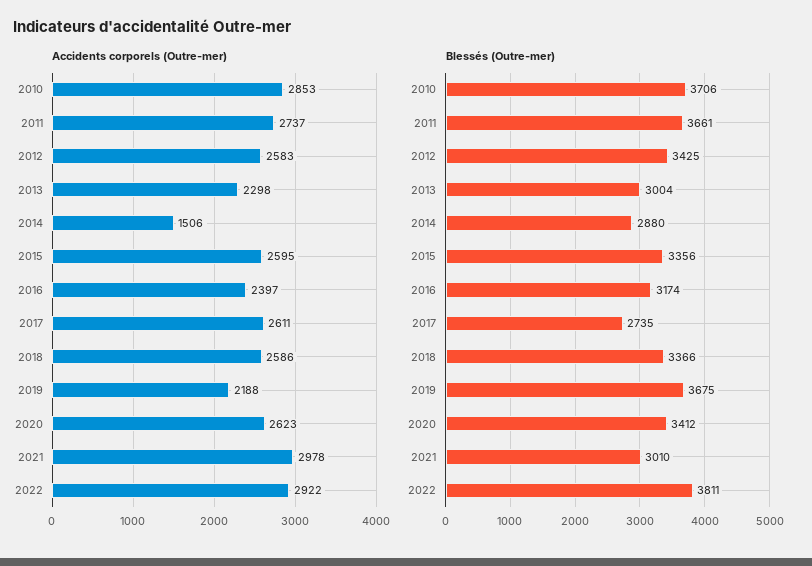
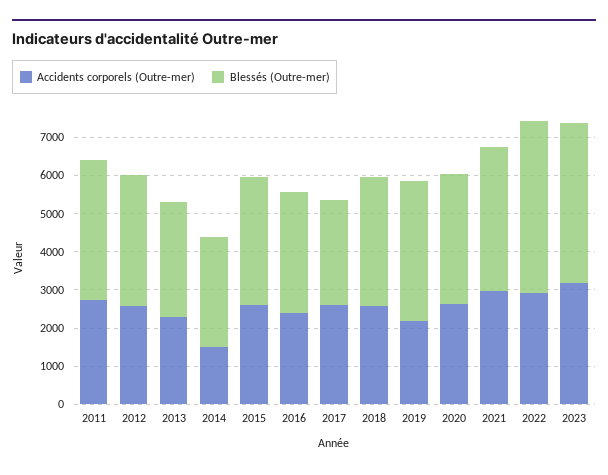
Accidents corporels (Outre-mer), 2010: 2853 -> none
Blessés (Outre-mer), 2010: 3706 -> none
Blessés (Outre-mer), 2021: 3010 -> 3750
Blessés (Outre-mer), 2022: 3811 -> 4500
Accidents corporels (Outre-mer), 2023: none -> 3250
Blessés (Outre-mer), 2023: none -> 4250

